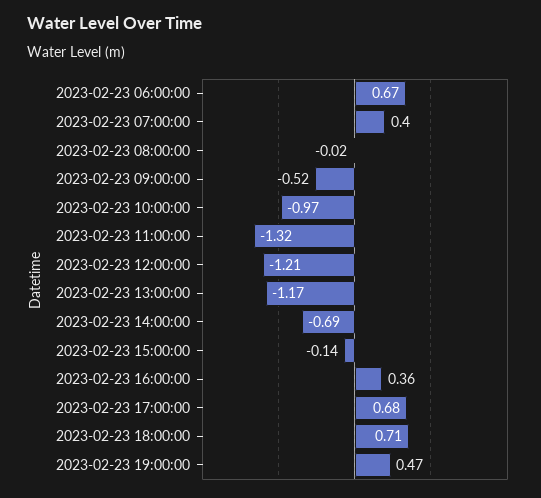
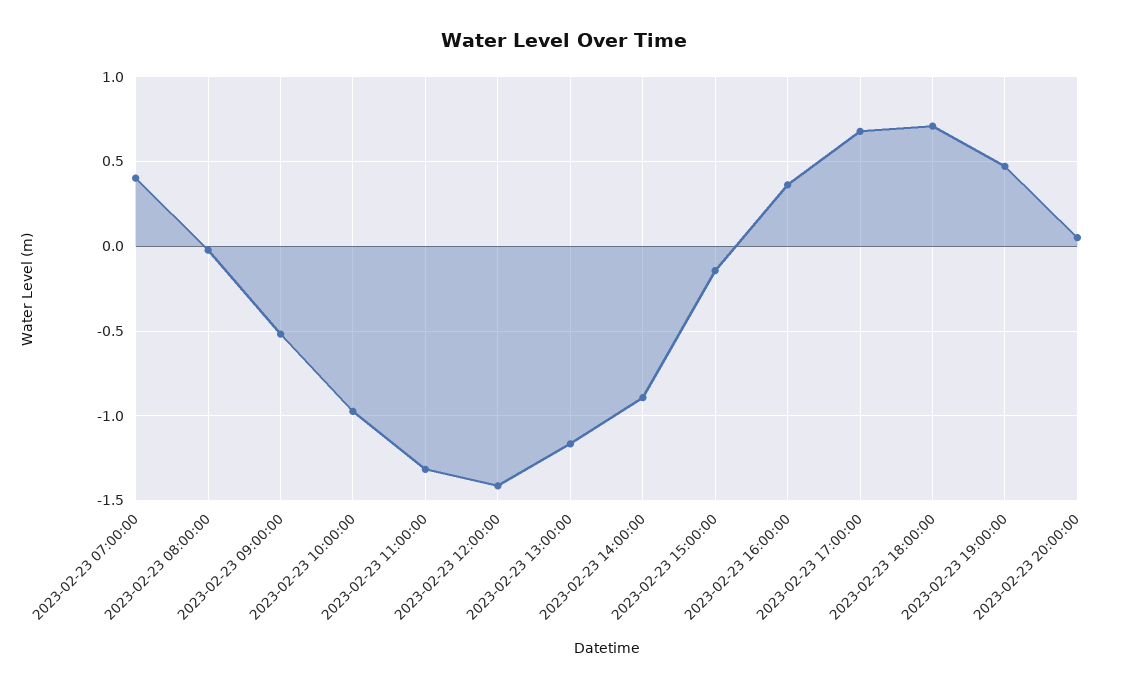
2023-02-23 06:00:00: 0.67 -> none
2023-02-23 12:00:00: -1.21 -> -1.4
2023-02-23 14:00:00: -0.69 -> -0.9
2023-02-23 20:00:00: none -> 0.05

